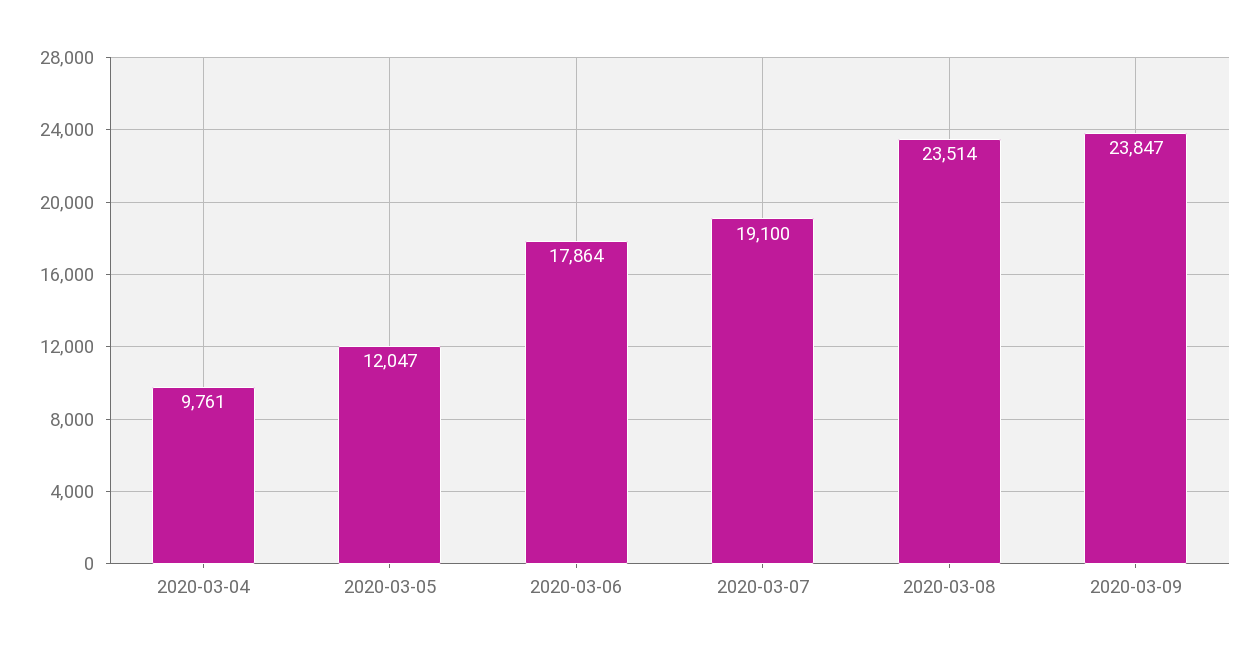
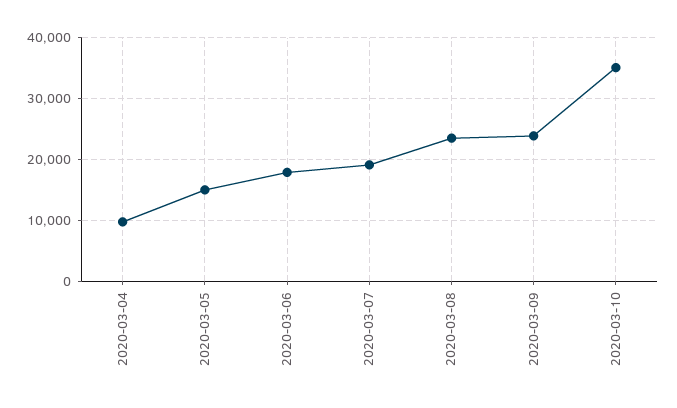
2020-03-05: 12047 -> 15000
2020-03-10: none -> 35000

